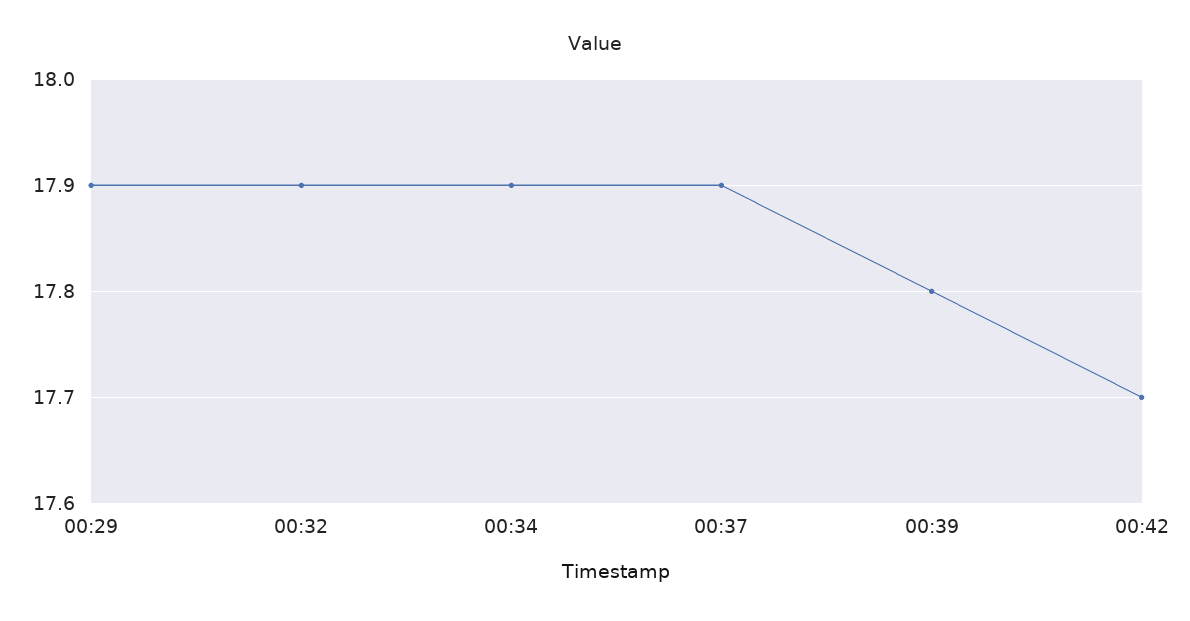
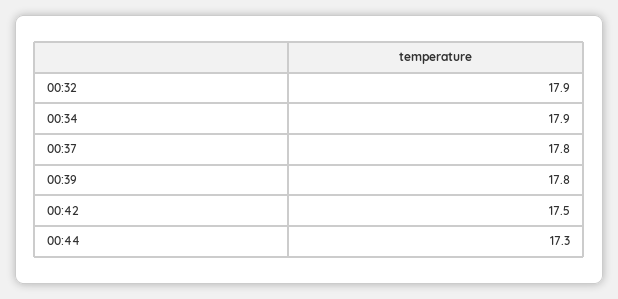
00:29: 17.9 -> none
00:37: 17.9 -> 17.8
00:42: 17.7 -> 17.5
00:44: none -> 17.3

